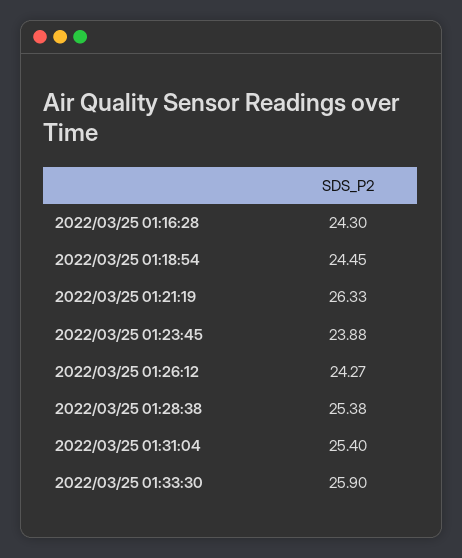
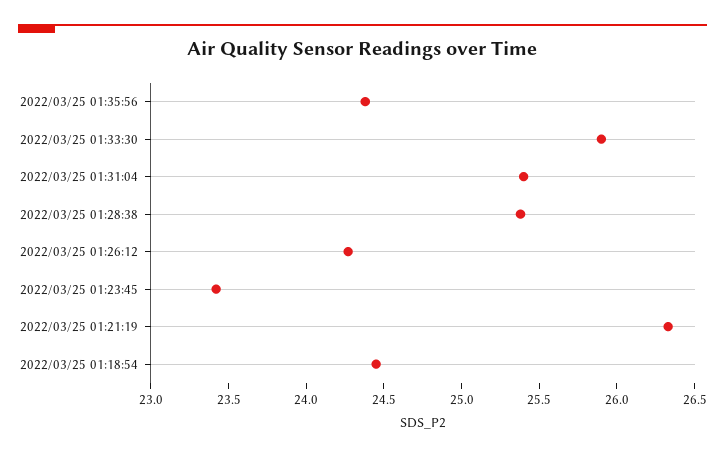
2022/03/25 01:16:28: 24.3 -> none
2022/03/25 01:23:45: 23.88 -> 23.4
2022/03/25 01:35:56: none -> 24.4

